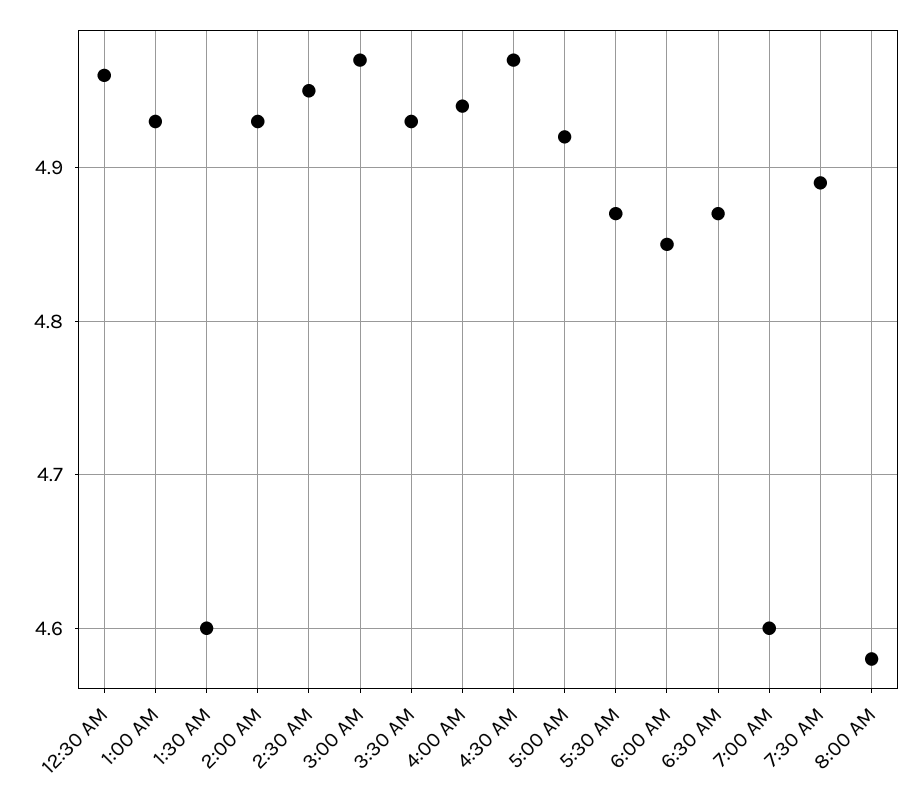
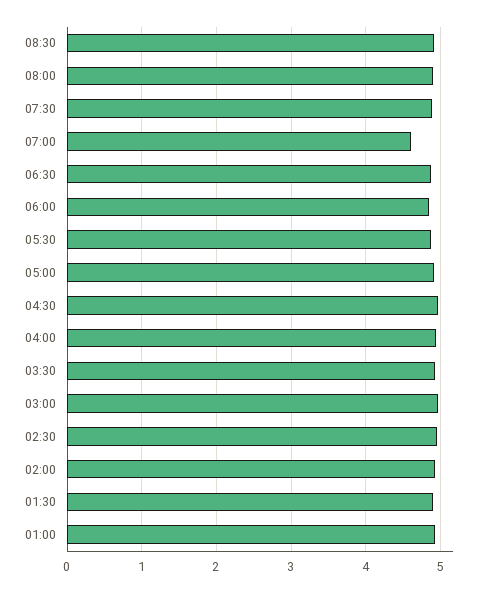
12:30 AM: 4.96 -> none
1:30 AM: 4.6 -> 4.9
8:00 AM: 4.58 -> 4.9
08:30: none -> 4.9

